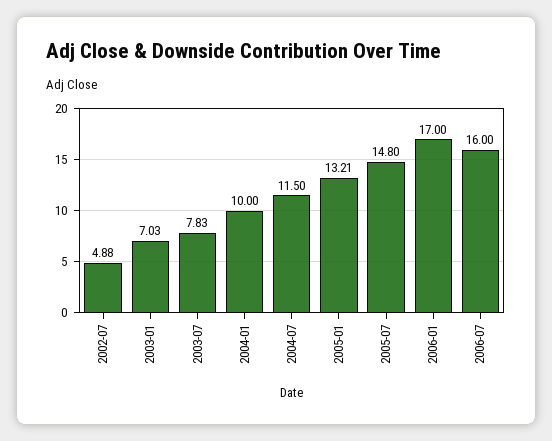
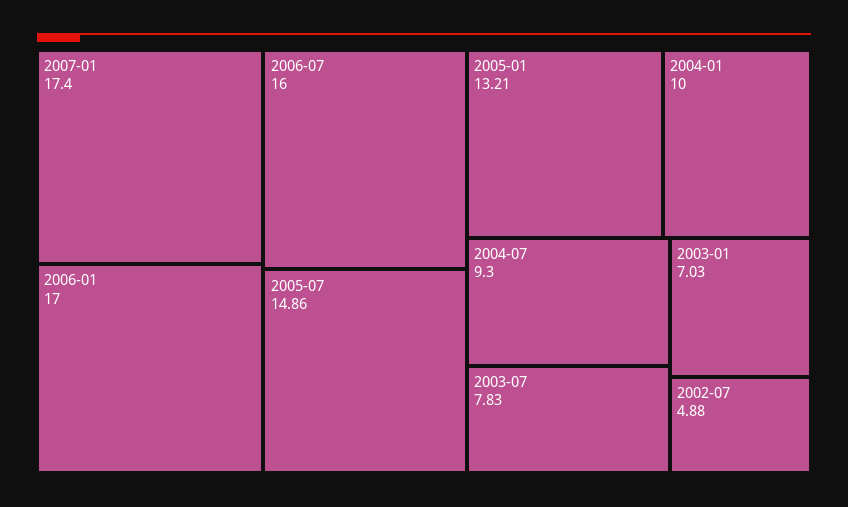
2004-07: 11.5 -> 9.3
2005-07: 14.8 -> 14.86
2007-01: none -> 17.4

